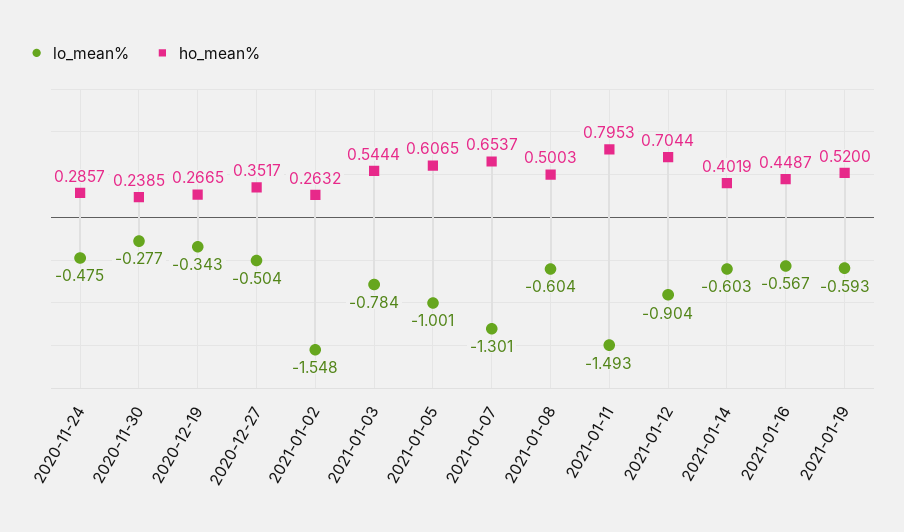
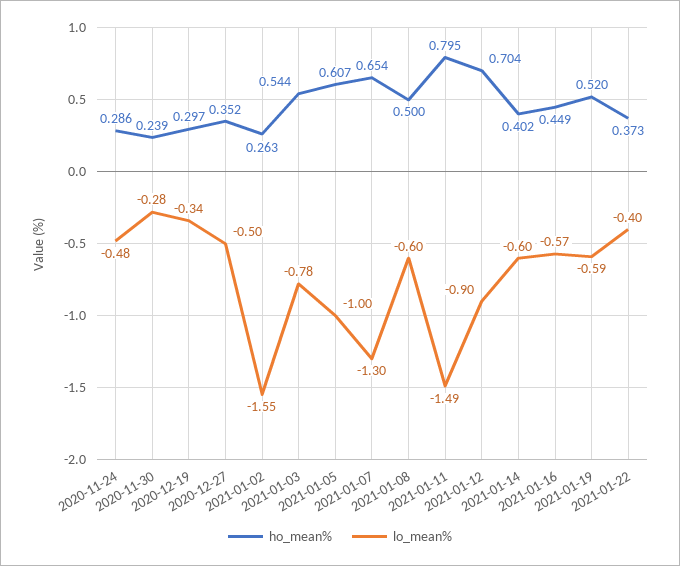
ho_mean%, 2020-12-19: 0.2665 -> 0.297
ho_mean%, 2021-01-22: none -> 0.373
lo_mean%, 2021-01-22: none -> -0.4

